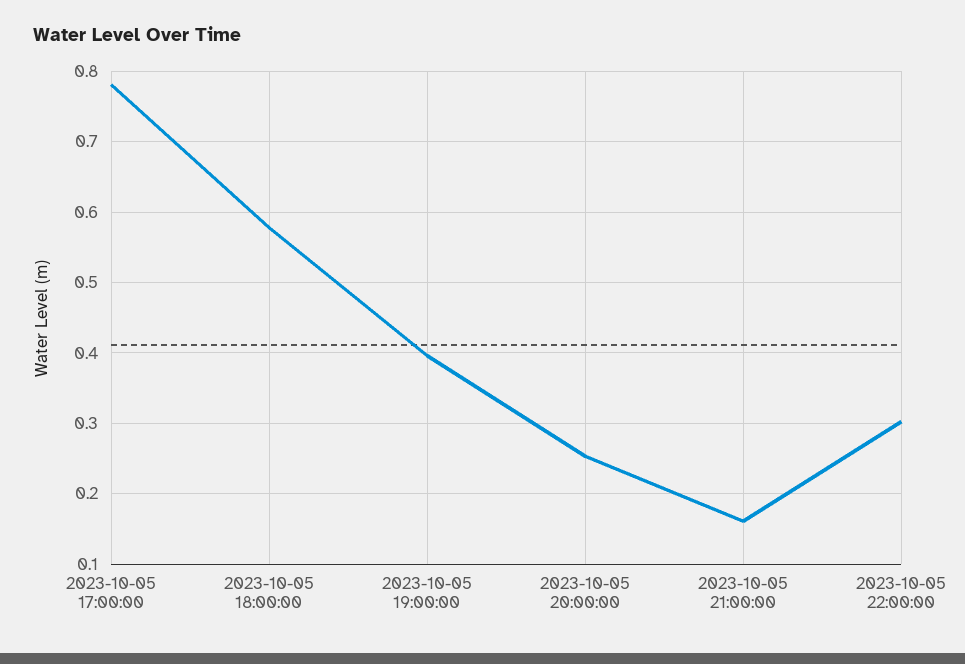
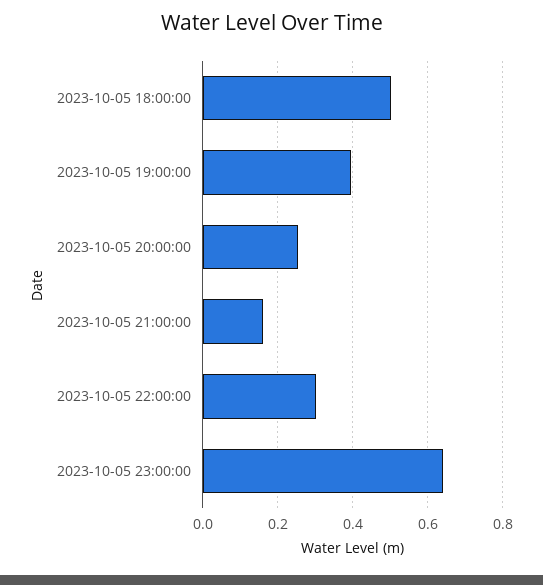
2023-10-05 17:00:00: 0.78 -> none
2023-10-05 18:00:00: 0.58 -> 0.5
2023-10-05 23:00:00: none -> 0.64

